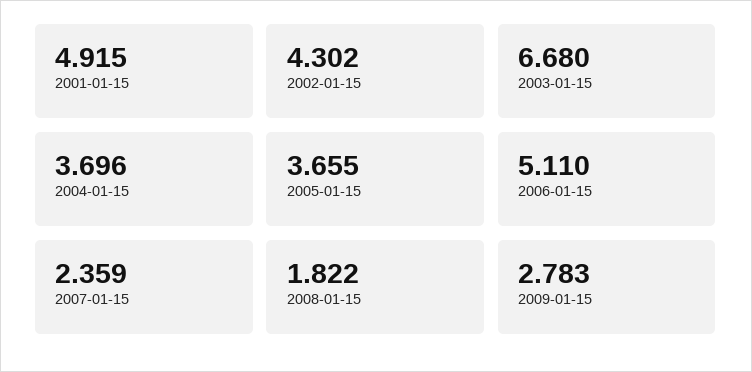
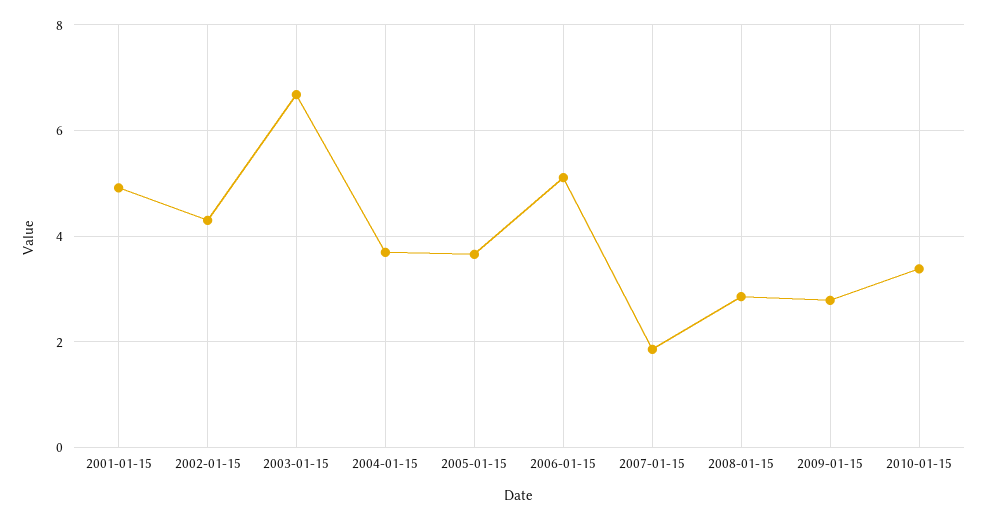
2007-01-15: 2.359 -> 1.8
2008-01-15: 1.822 -> 2.8
2010-01-15: none -> 3.4

